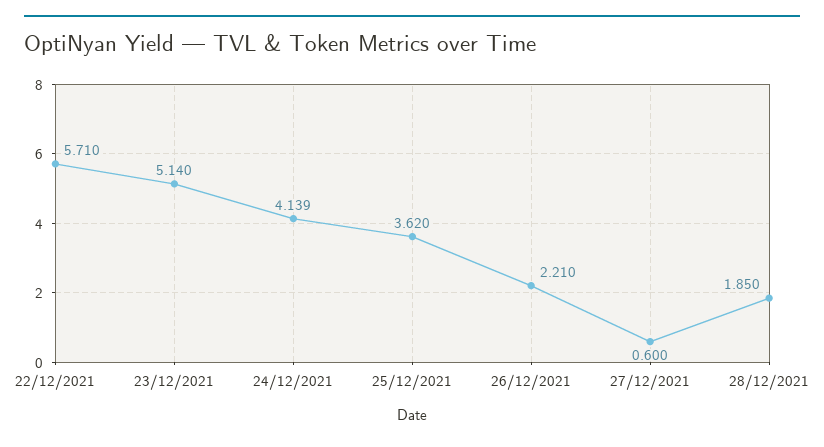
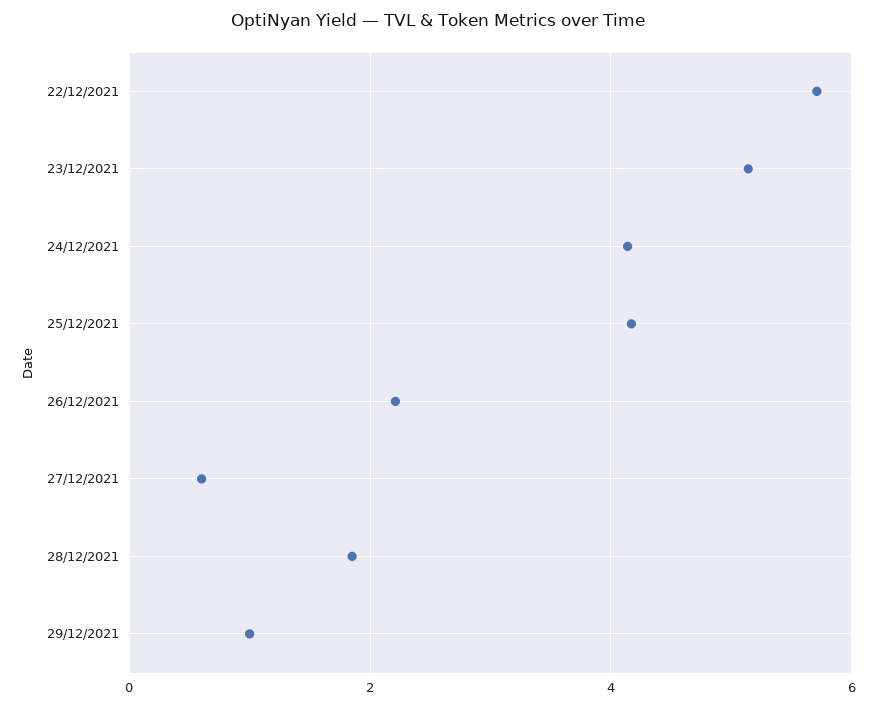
25/12/2021: 3.62 -> 4.2
29/12/2021: none -> 1

